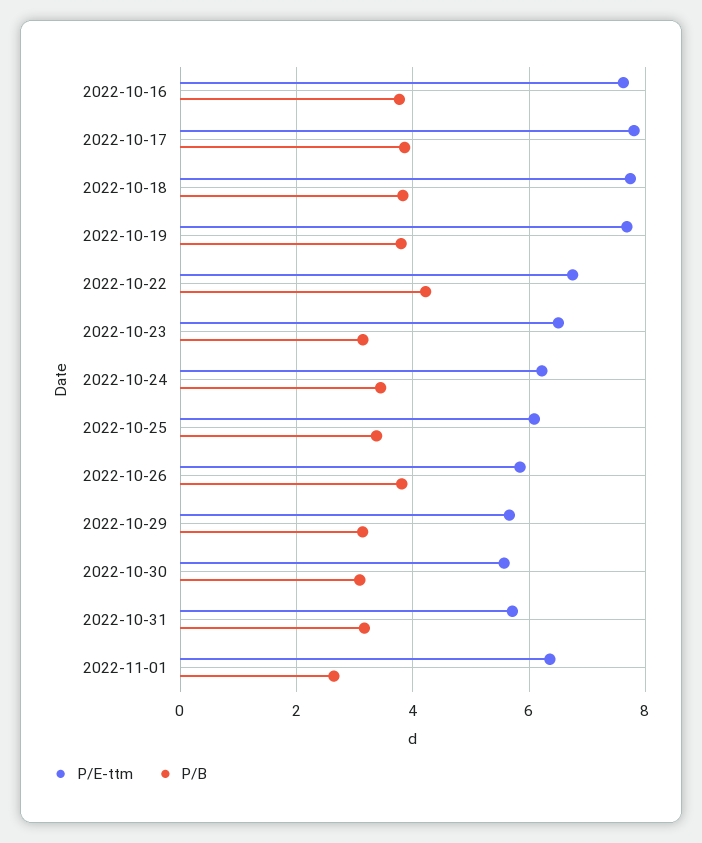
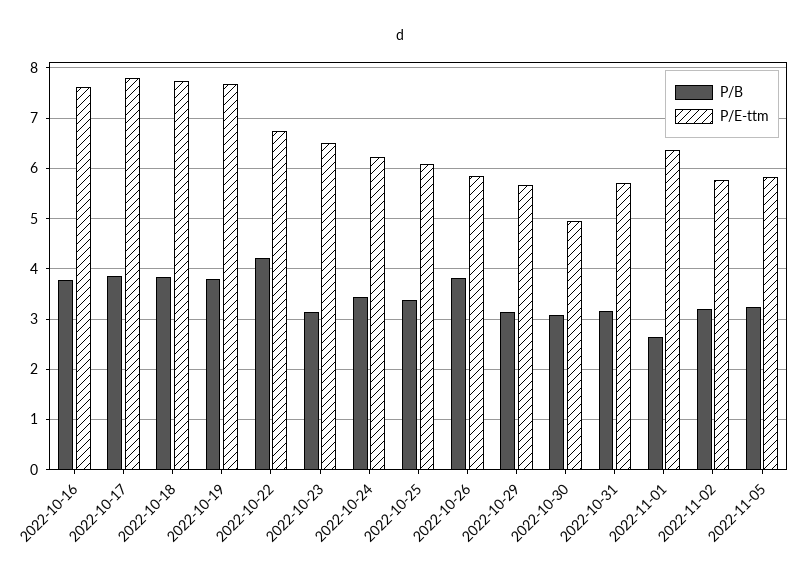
P/E-ttm, 2022-10-30: 5.6 -> 5
P/B, 2022-11-02: none -> 3.2
P/E-ttm, 2022-11-02: none -> 5.8
P/B, 2022-11-05: none -> 3.2
P/E-ttm, 2022-11-05: none -> 5.8

